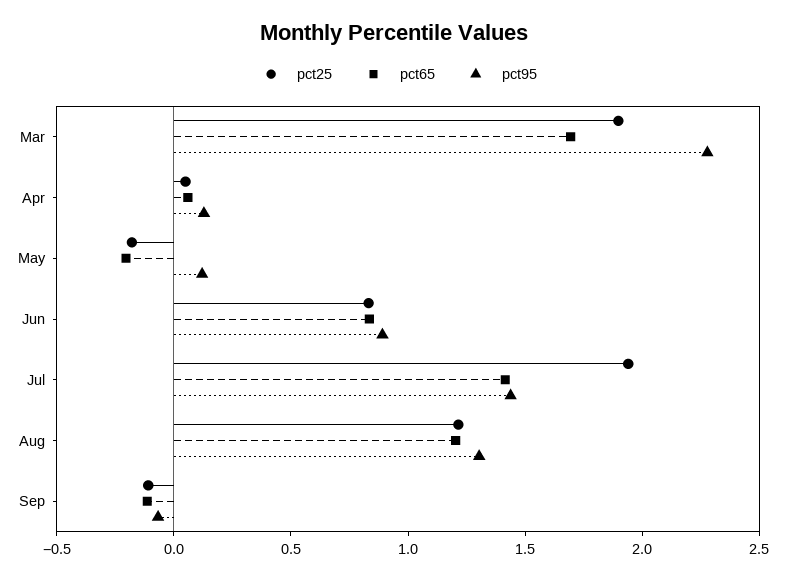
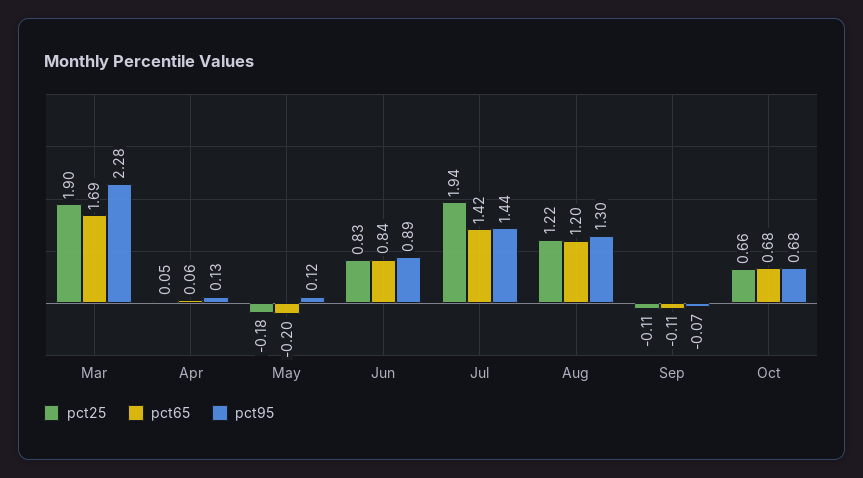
pct25, Oct: none -> 0.66
pct65, Oct: none -> 0.68
pct95, Oct: none -> 0.68

